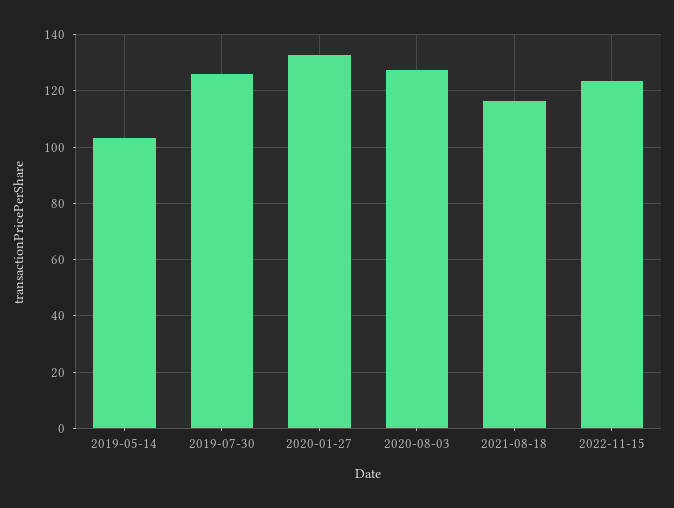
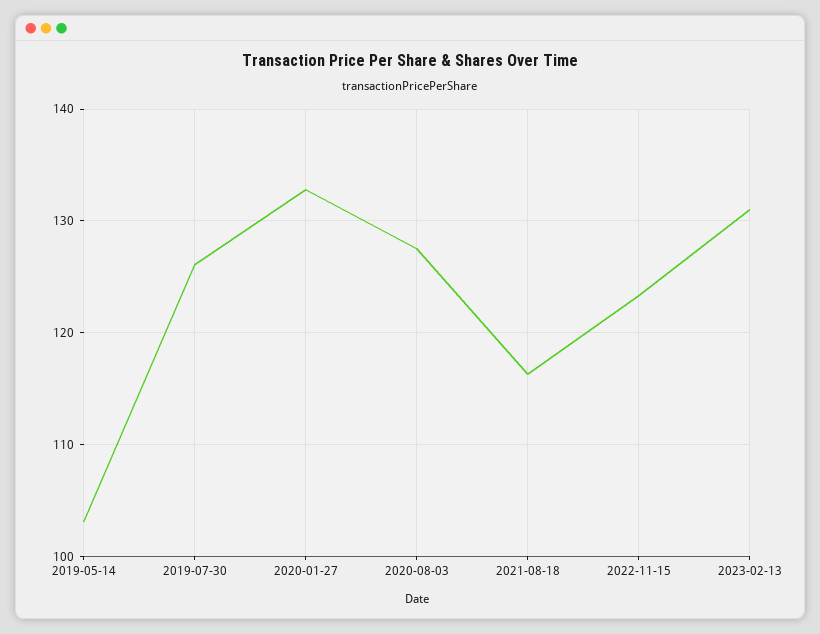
2023-02-13: none -> 131

